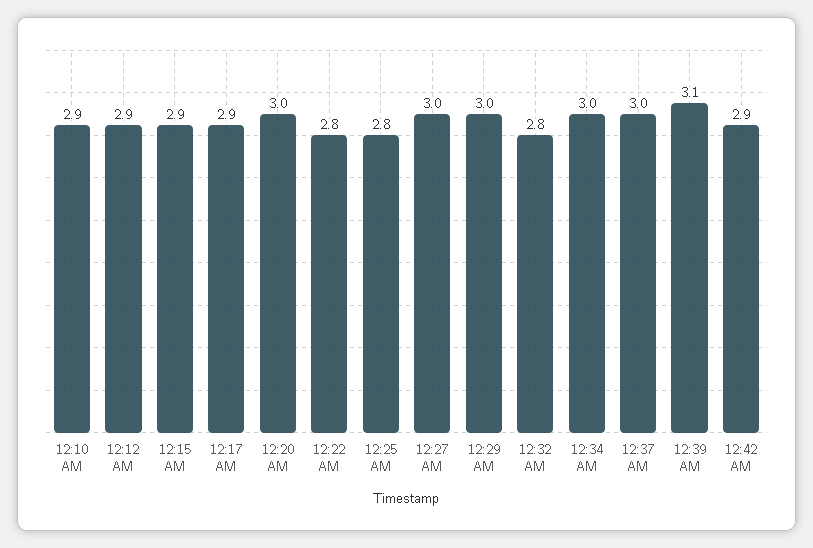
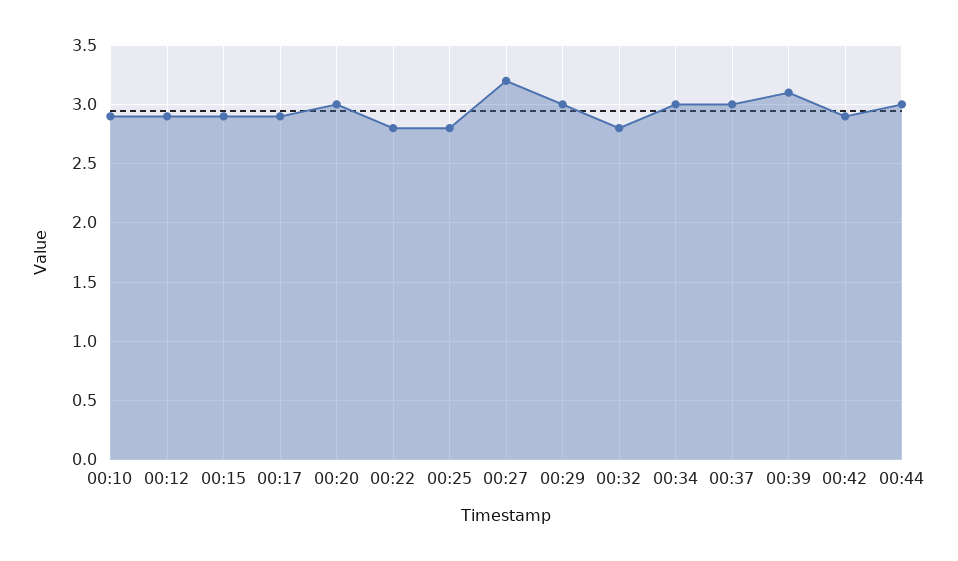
12:27 AM: 3 -> 3.2
00:44: none -> 3

